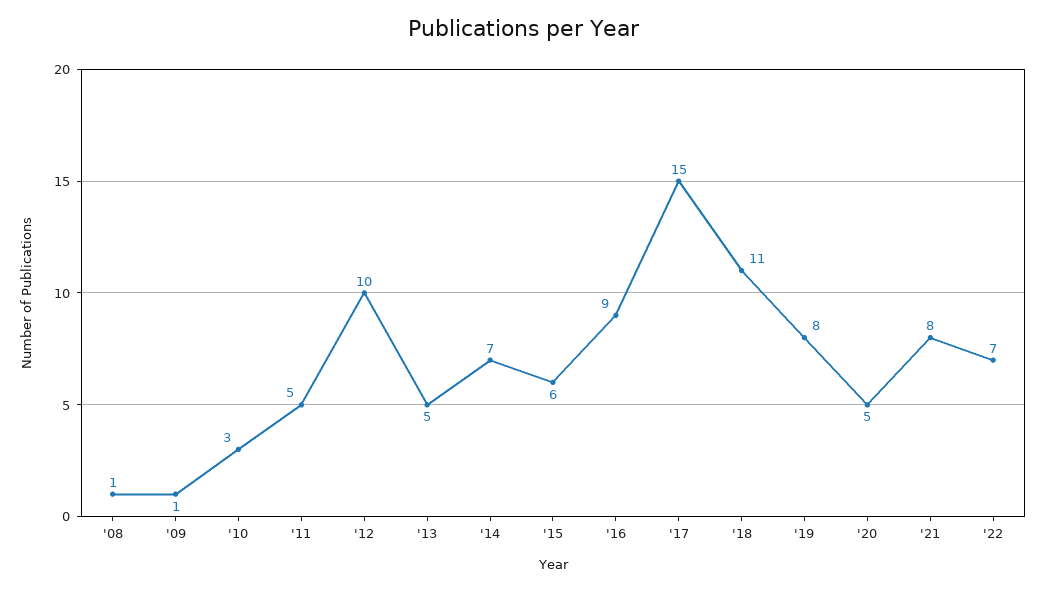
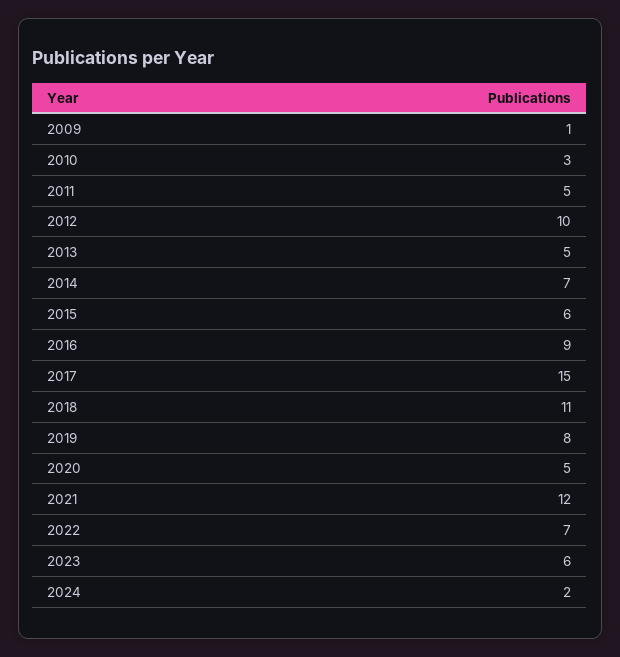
'08: 1 -> none
'21: 8 -> 12
2023: none -> 6
2024: none -> 2

